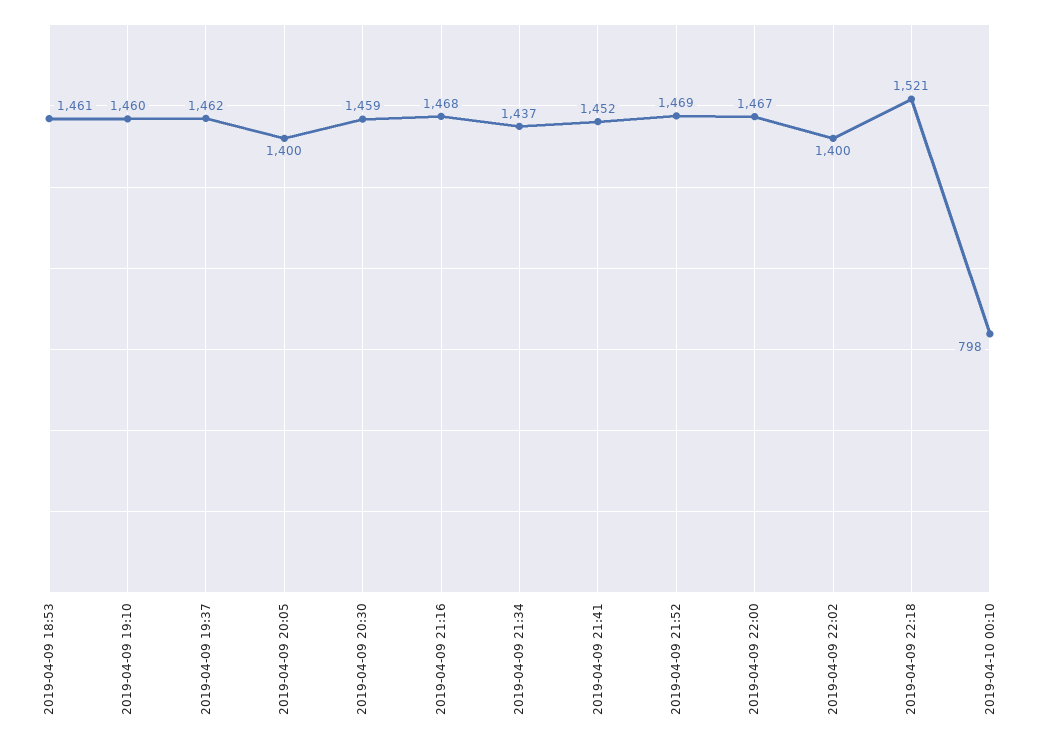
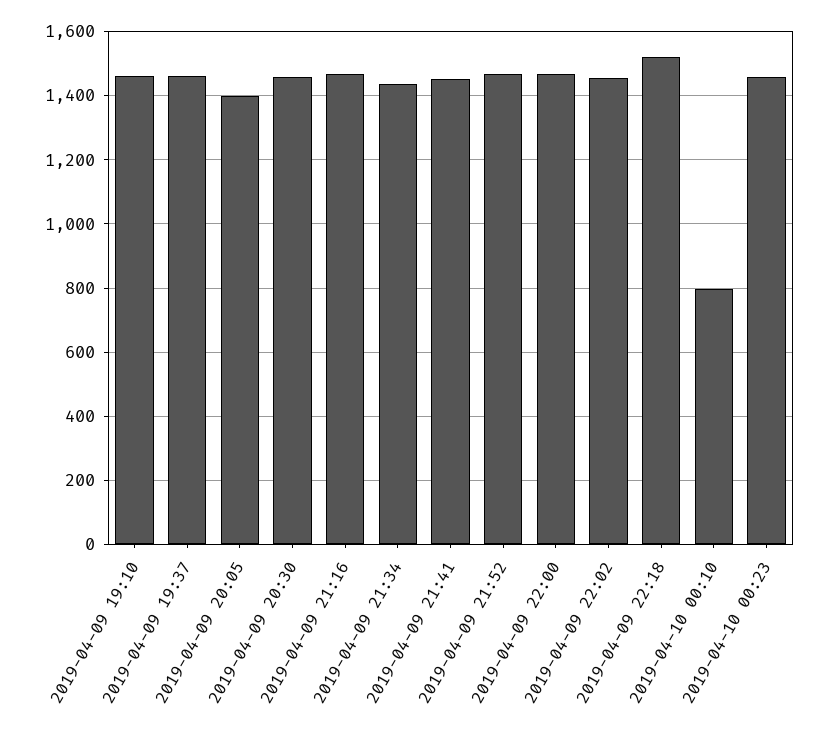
2019-04-09 18:53: 1461 -> none
2019-04-09 22:02: 1400 -> 1460
2019-04-10 00:23: none -> 1460

